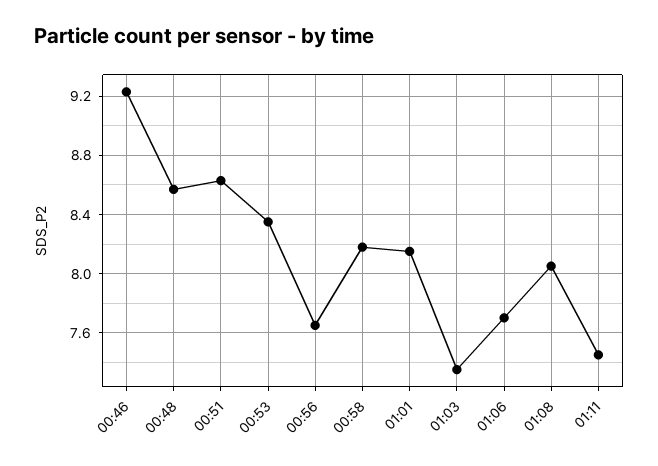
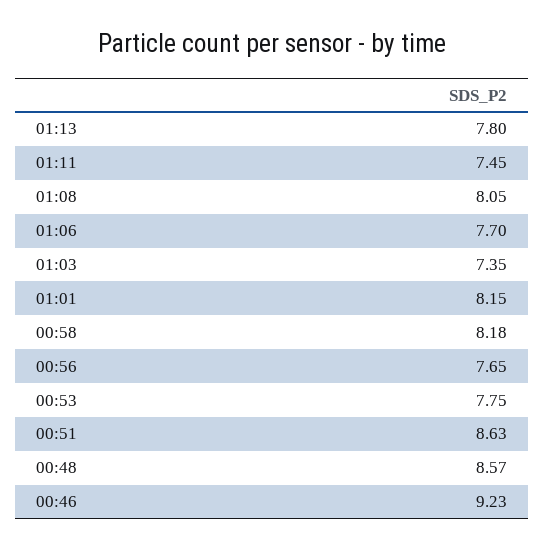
00:53: 8.35 -> 7.75
01:13: none -> 7.8

